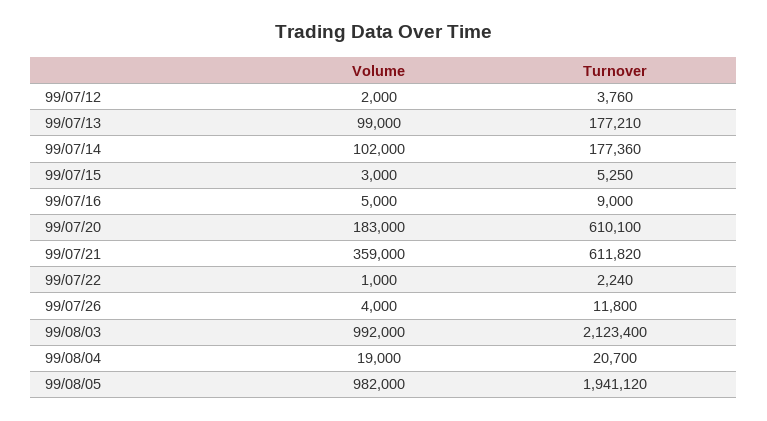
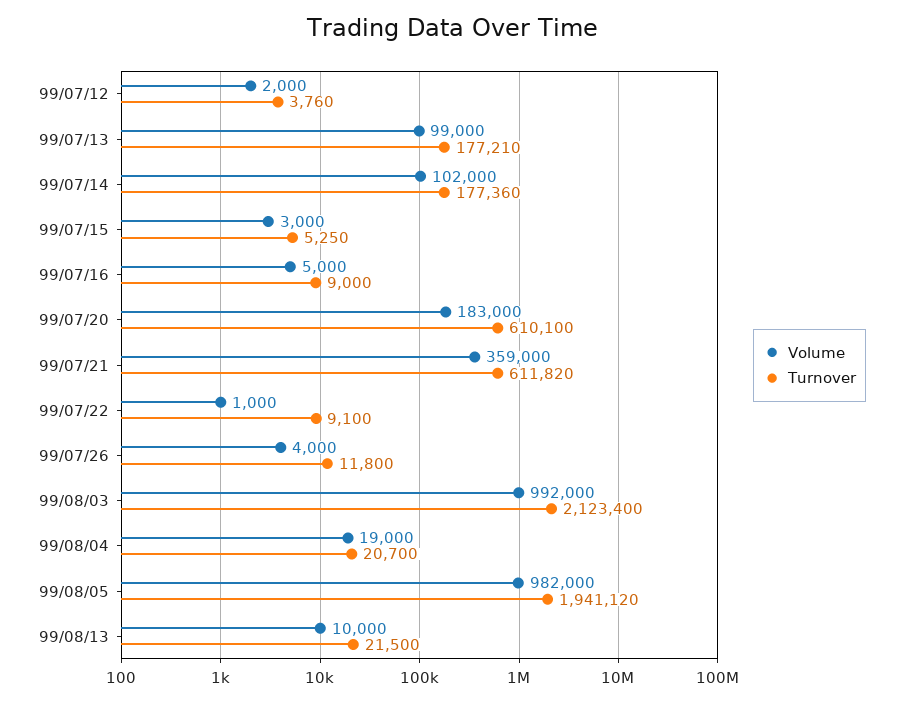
Turnover, 99/07/22: 2240 -> 9100
Volume, 99/08/13: none -> 10000
Turnover, 99/08/13: none -> 21500

